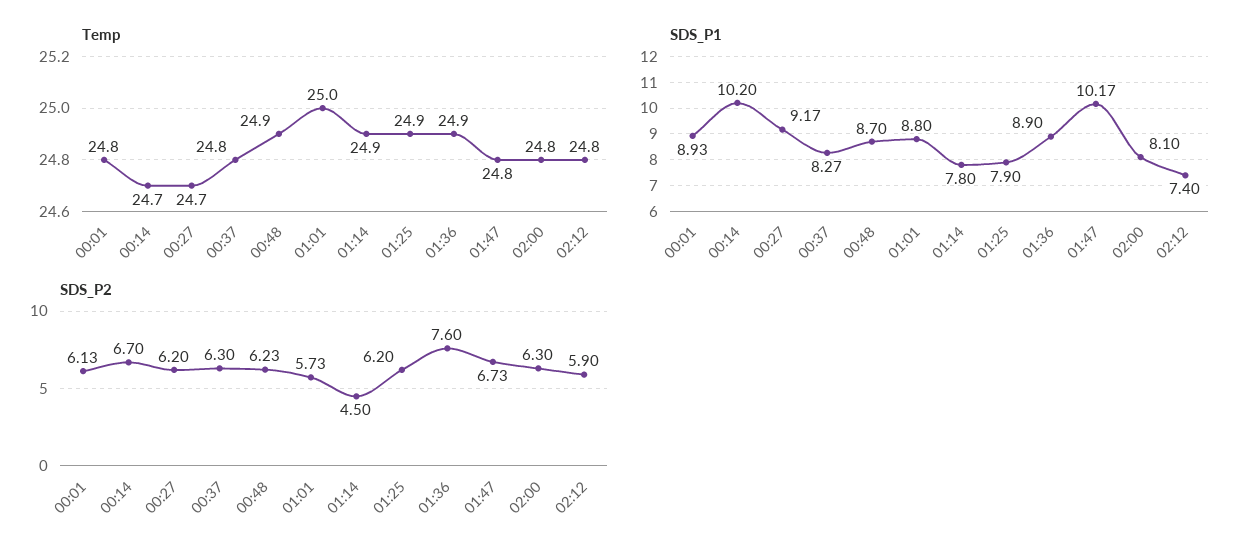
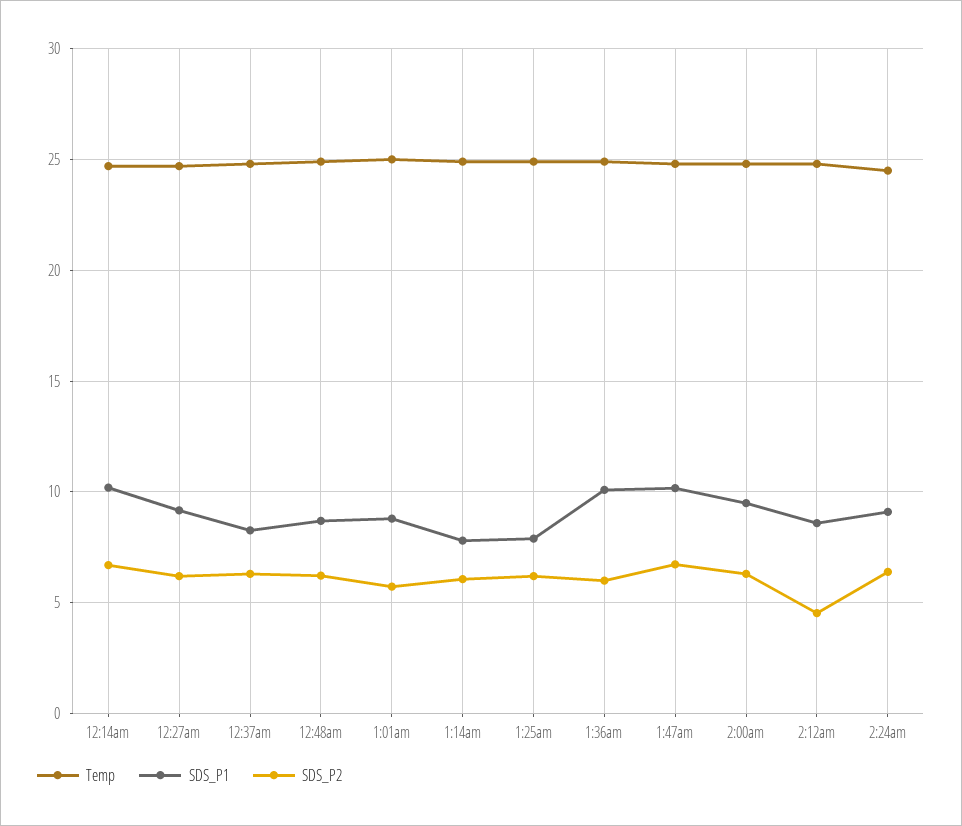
Temp, 00:01: 24.8 -> none
SDS_P1, 00:01: 8.93 -> none
SDS_P1, 01:36: 8.9 -> 10
SDS_P1, 02:00: 8.1 -> 9.5
SDS_P1, 02:12: 7.4 -> 8.5
SDS_P2, 00:01: 6.13 -> none
SDS_P2, 01:14: 4.5 -> 6
SDS_P2, 01:36: 7.6 -> 6
SDS_P2, 02:12: 5.9 -> 4.5
Temp, 2:24am: none -> 24.5
SDS_P1, 2:24am: none -> 9
SDS_P2, 2:24am: none -> 6.5

